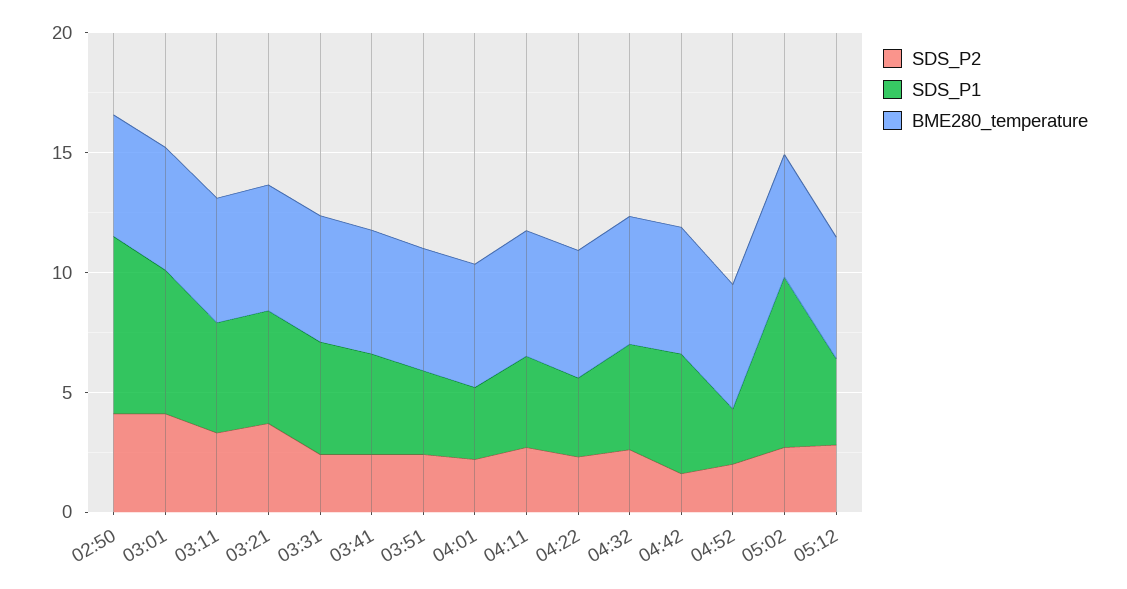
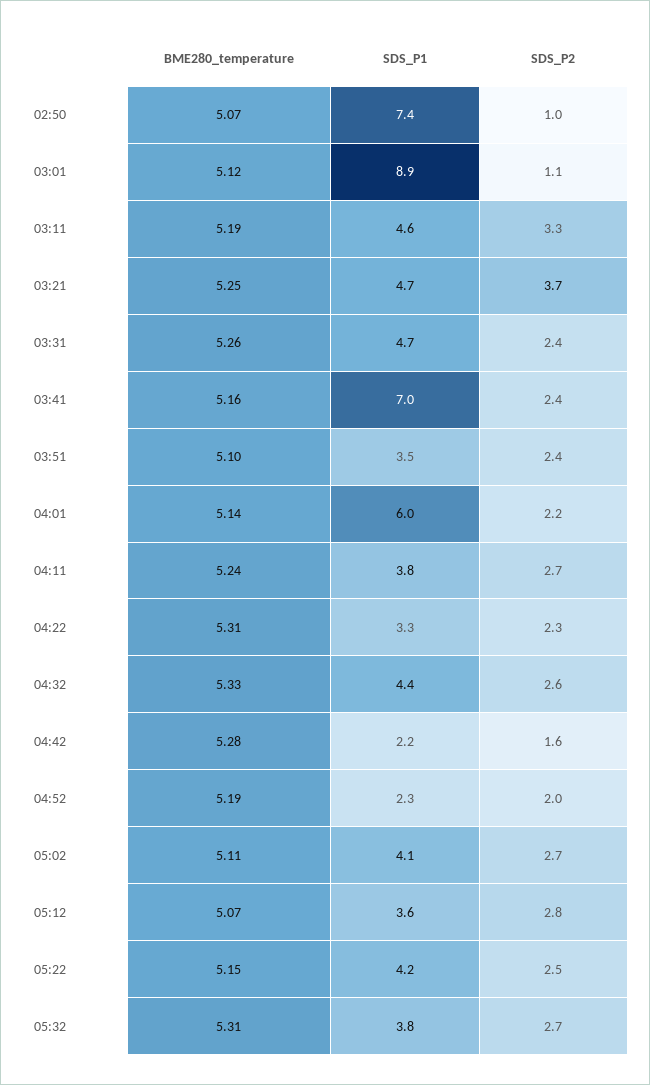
SDS_P2, 02:50: 4 -> 1
SDS_P2, 03:01: 4 -> 1.1
SDS_P1, 03:01: 6 -> 8.9
SDS_P1, 03:41: 4 -> 7
SDS_P1, 04:01: 3 -> 6
SDS_P1, 04:42: 5 -> 2.2
SDS_P1, 05:02: 7 -> 4.1
BME280_temperature, 05:22: none -> 5.15
SDS_P1, 05:22: none -> 4.2
SDS_P2, 05:22: none -> 2.5
BME280_temperature, 05:32: none -> 5.31
SDS_P1, 05:32: none -> 3.8
SDS_P2, 05:32: none -> 2.7

